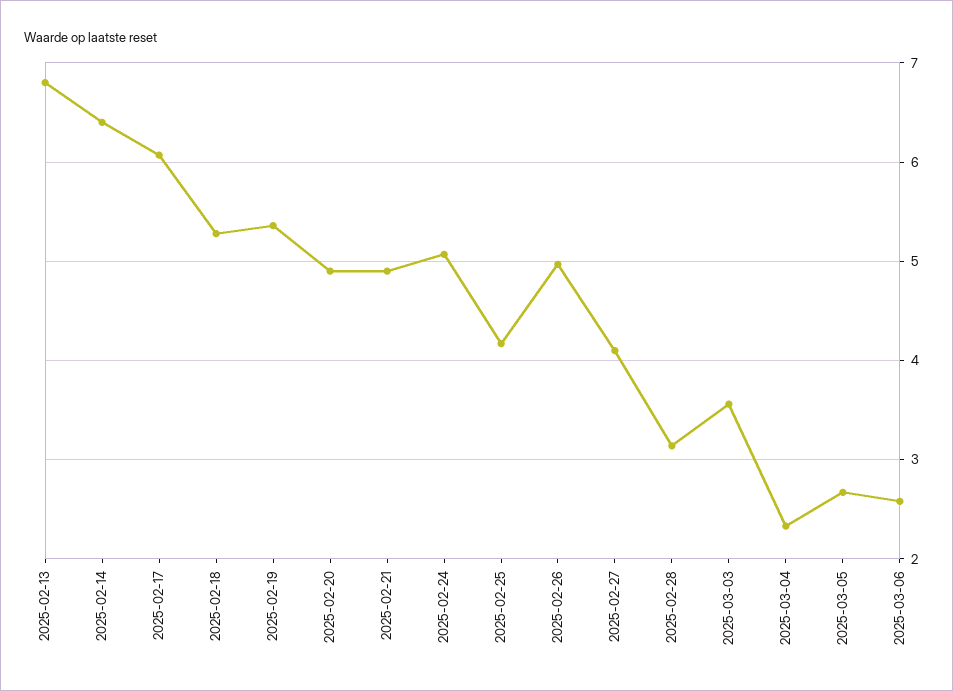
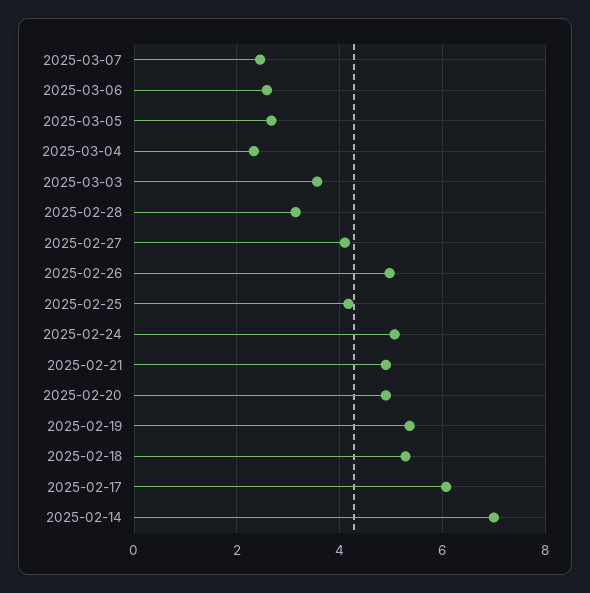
2025-02-13: 6.8 -> none
2025-02-14: 6.4 -> 7
2025-03-07: none -> 2.4

